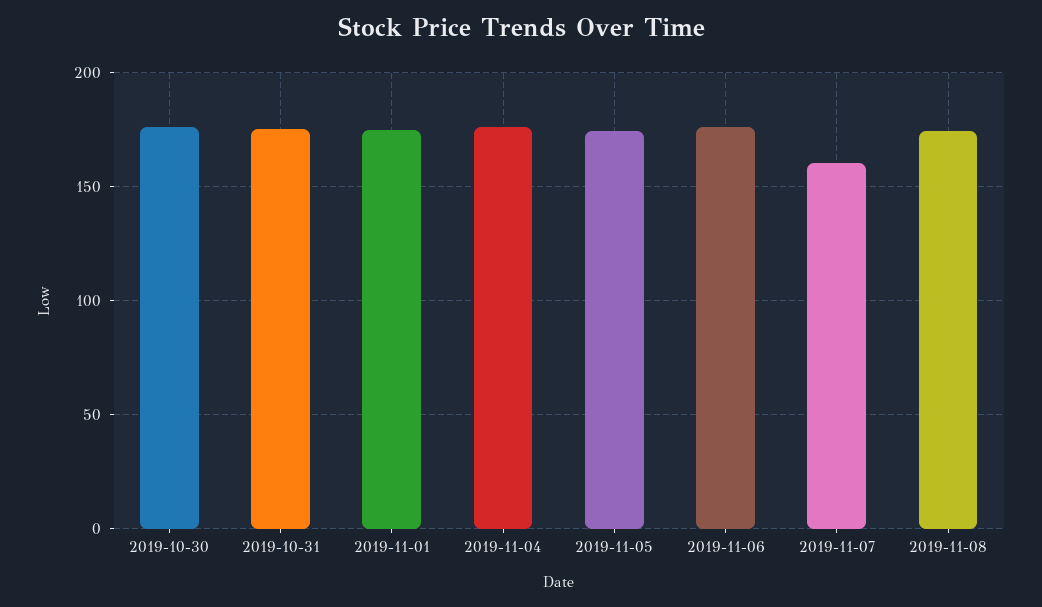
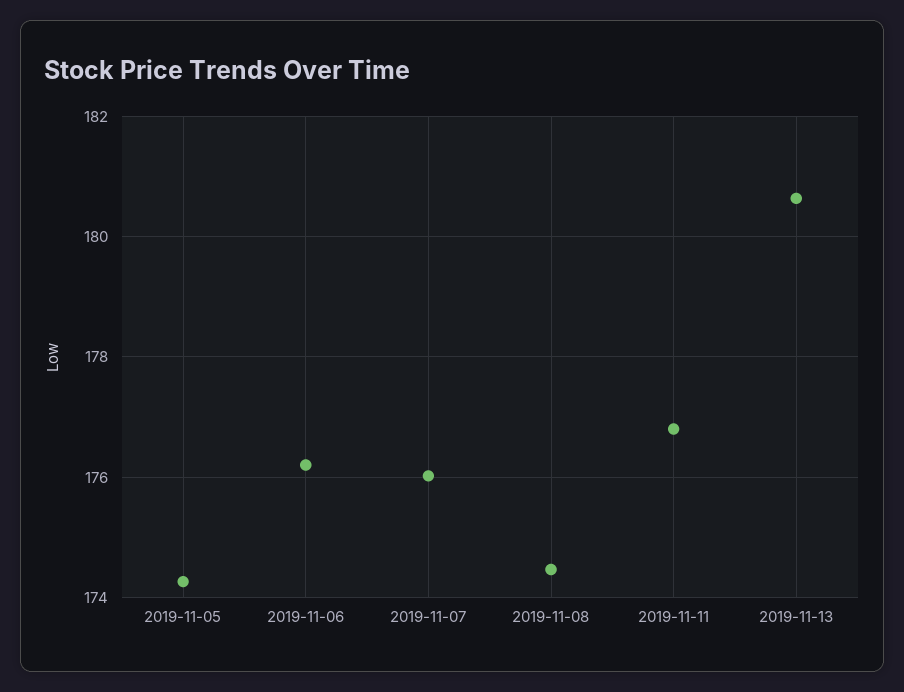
2019-10-30: 175 -> none
2019-10-31: 175 -> none
2019-11-01: 175 -> none
2019-11-04: 175 -> none
2019-11-07: 160 -> 176
2019-11-11: none -> 176.8
2019-11-13: none -> 180.6

